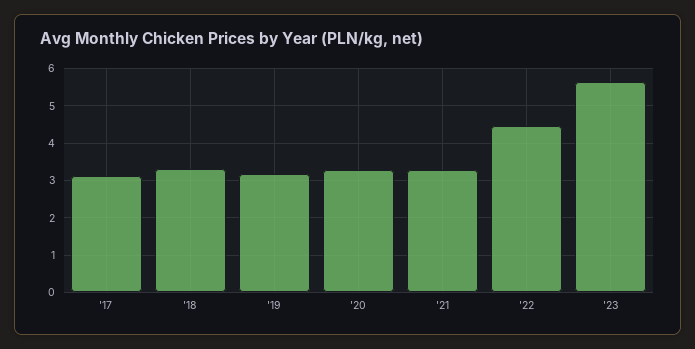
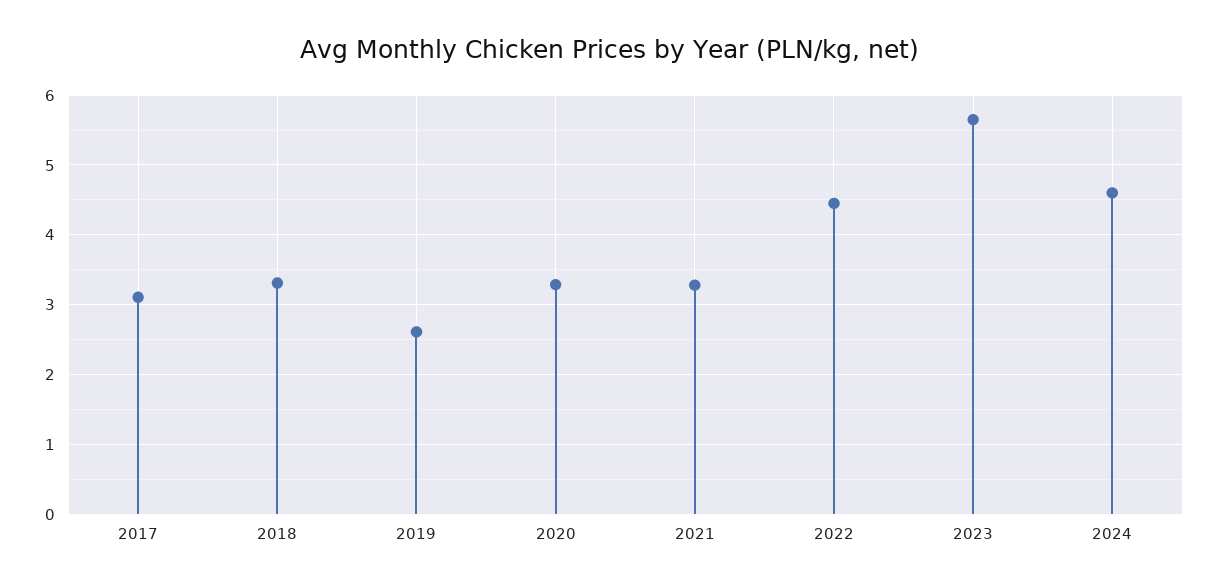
'19: 3.2 -> 2.6
2024: none -> 4.6

